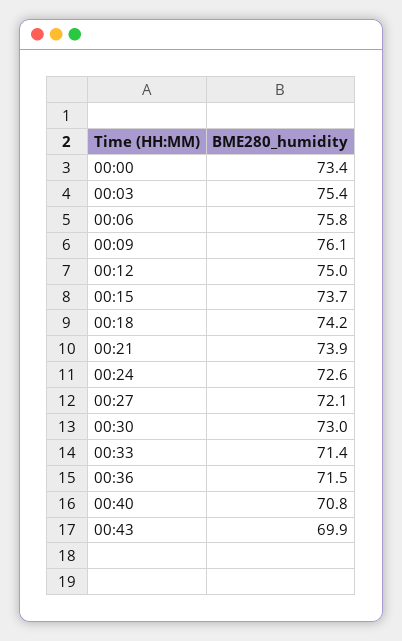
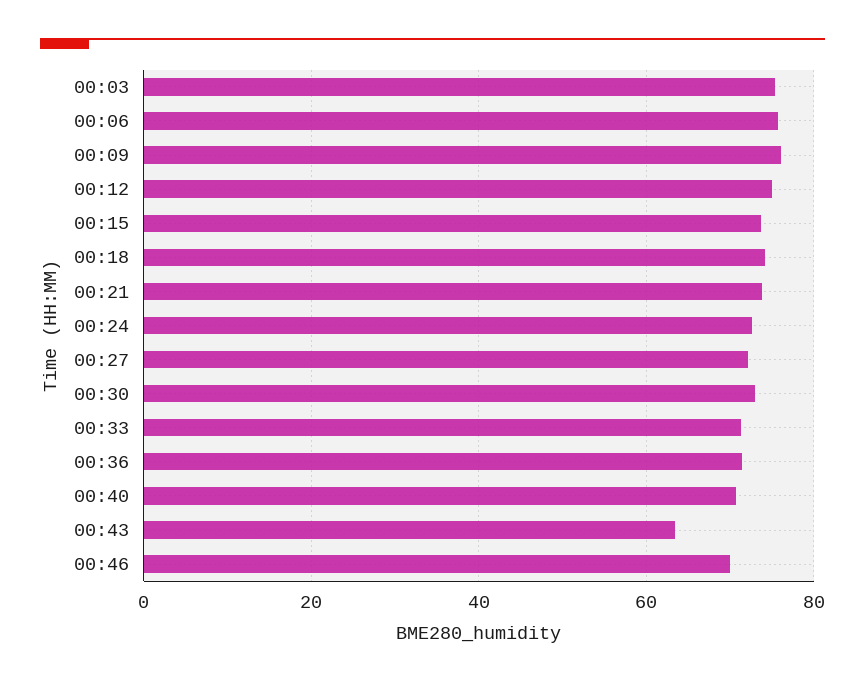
00:00: 73.4 -> none
00:43: 69.9 -> 64
00:46: none -> 70

